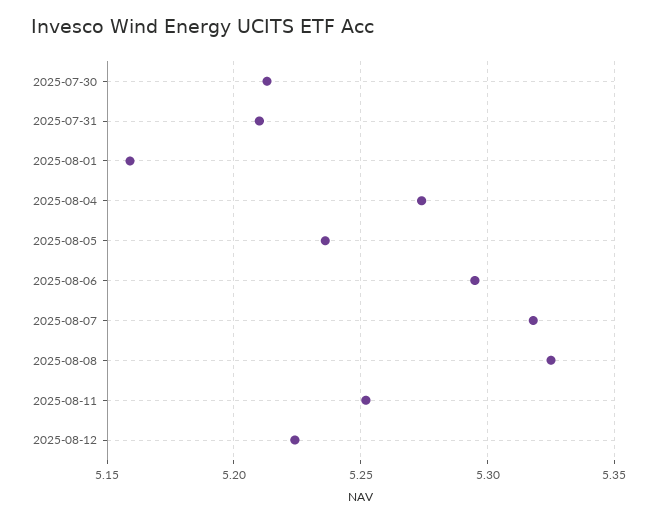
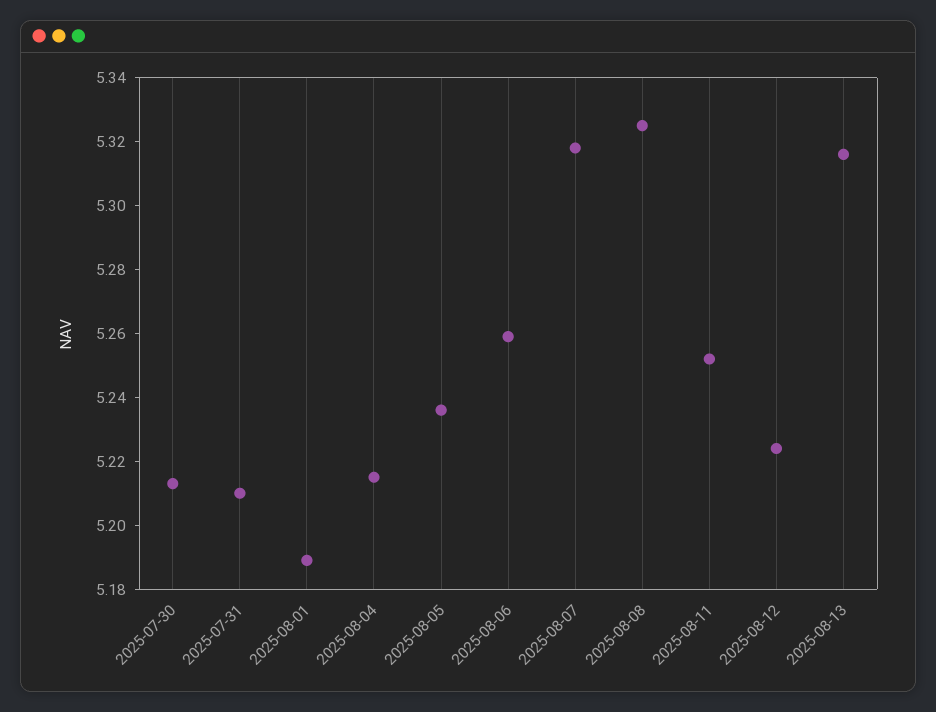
2025-08-01: 5.16 -> 5.19
2025-08-04: 5.275 -> 5.215
2025-08-06: 5.295 -> 5.26
2025-08-13: none -> 5.315

